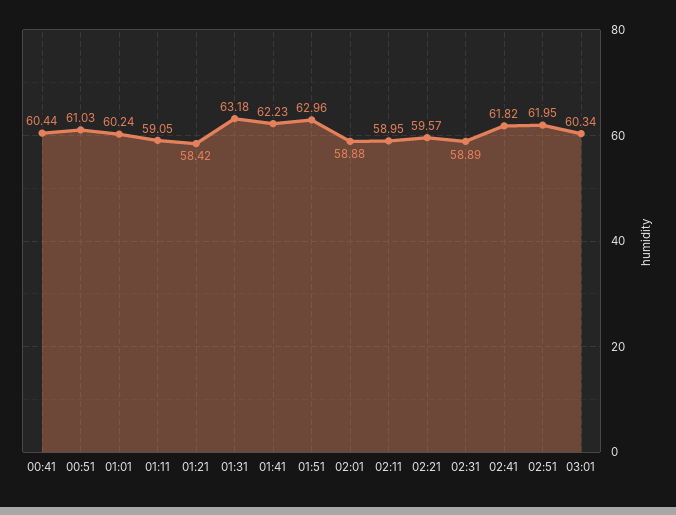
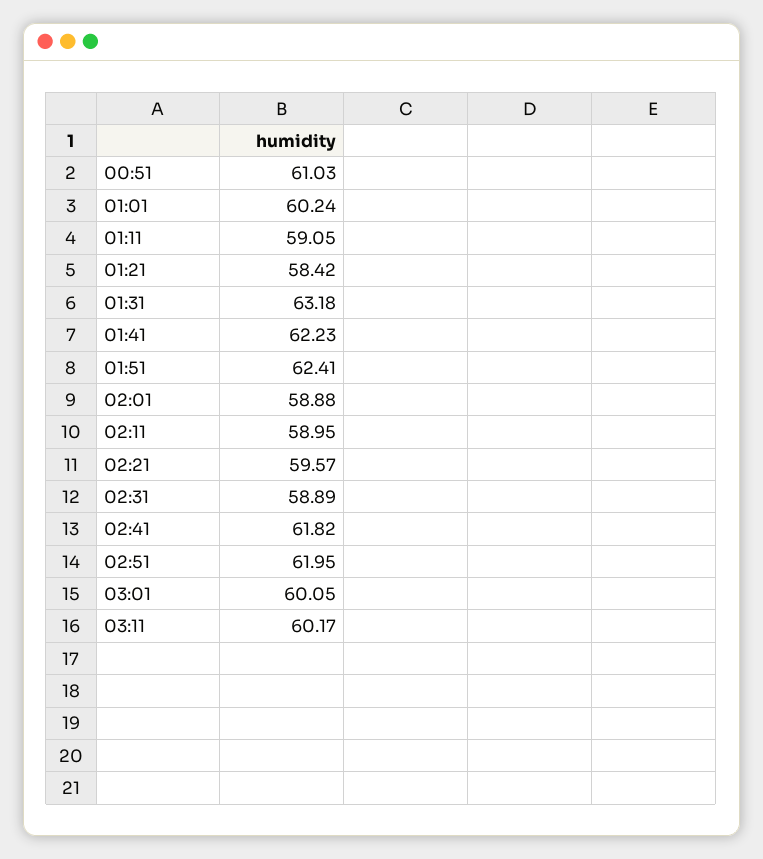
00:41: 60.44 -> none
01:51: 62.96 -> 62.41
03:01: 60.34 -> 60.05
03:11: none -> 60.17

